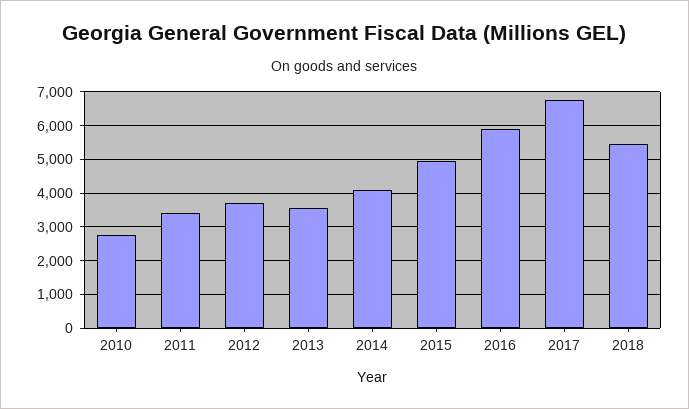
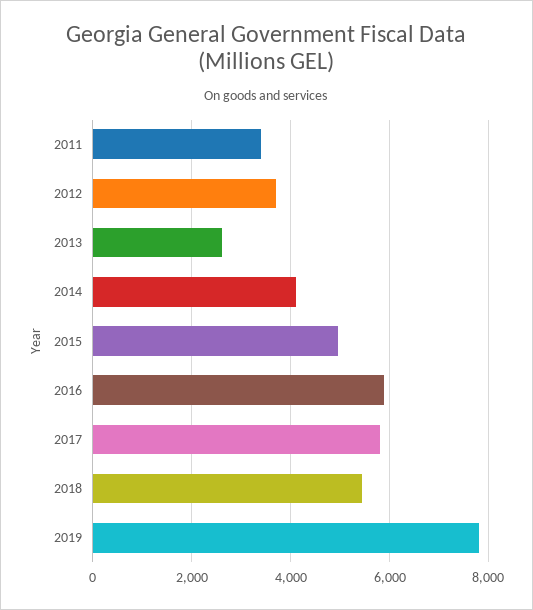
2010: 2800 -> none
2013: 3600 -> 2600
2017: 6800 -> 5800
2019: none -> 7800

